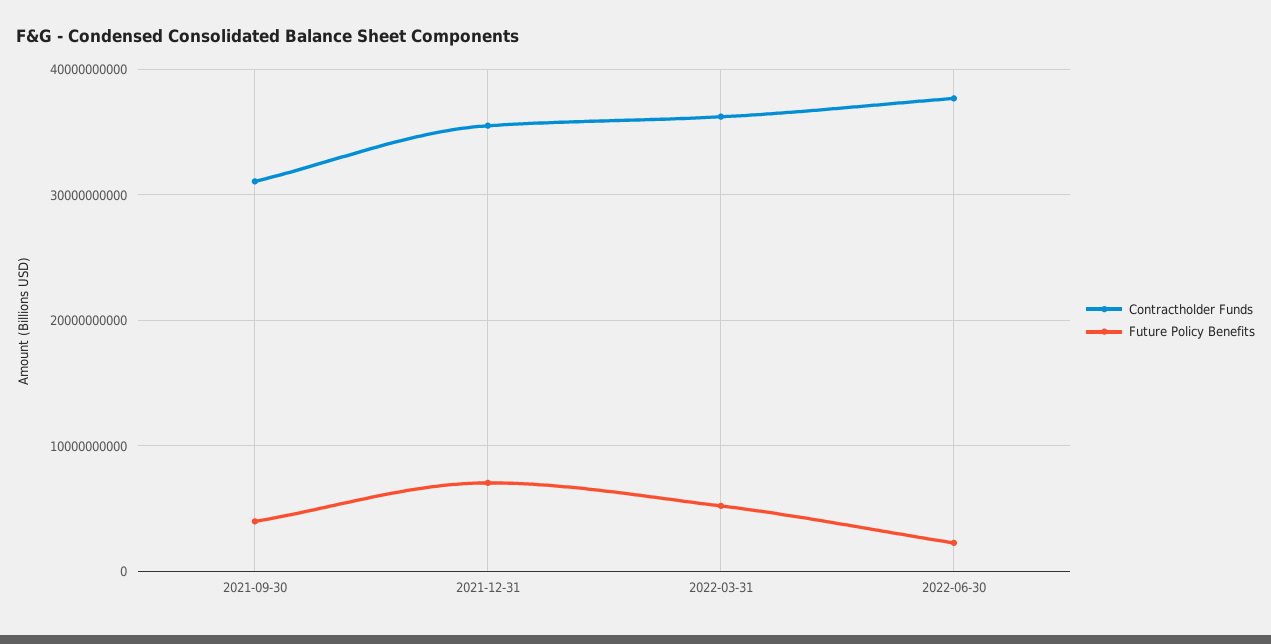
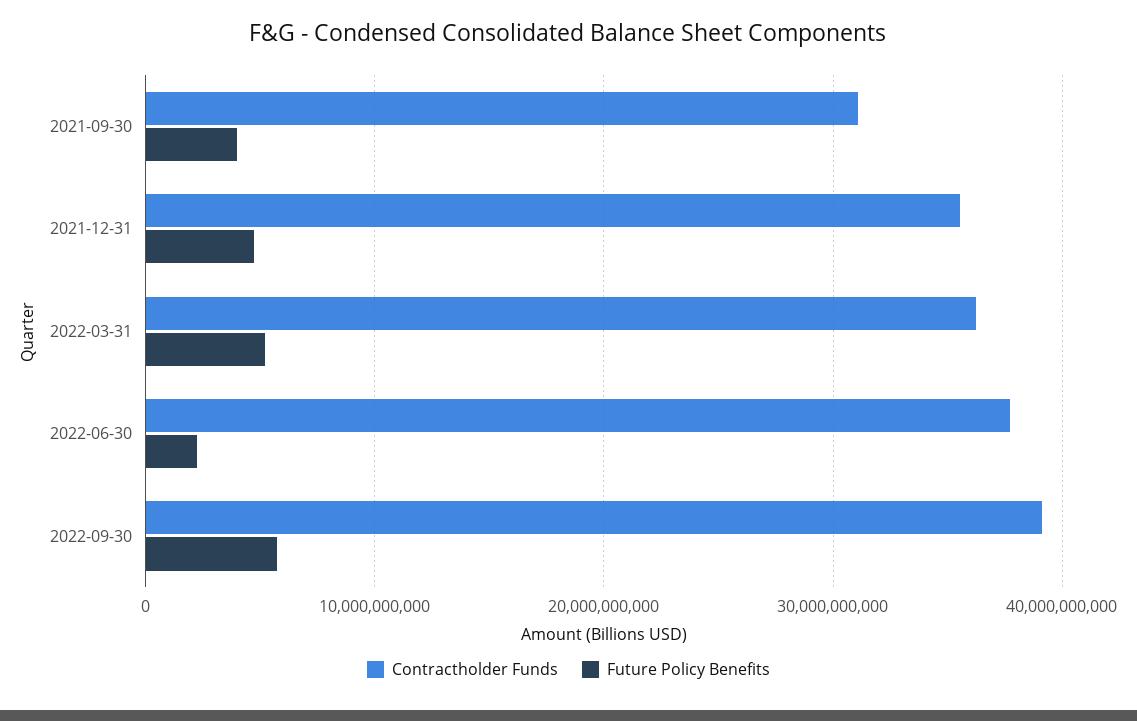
Future Policy Benefits, 2021-12-31: 7000000000 -> 5000000000
Contractholder Funds, 2022-09-30: none -> 39000000000
Future Policy Benefits, 2022-09-30: none -> 6000000000

